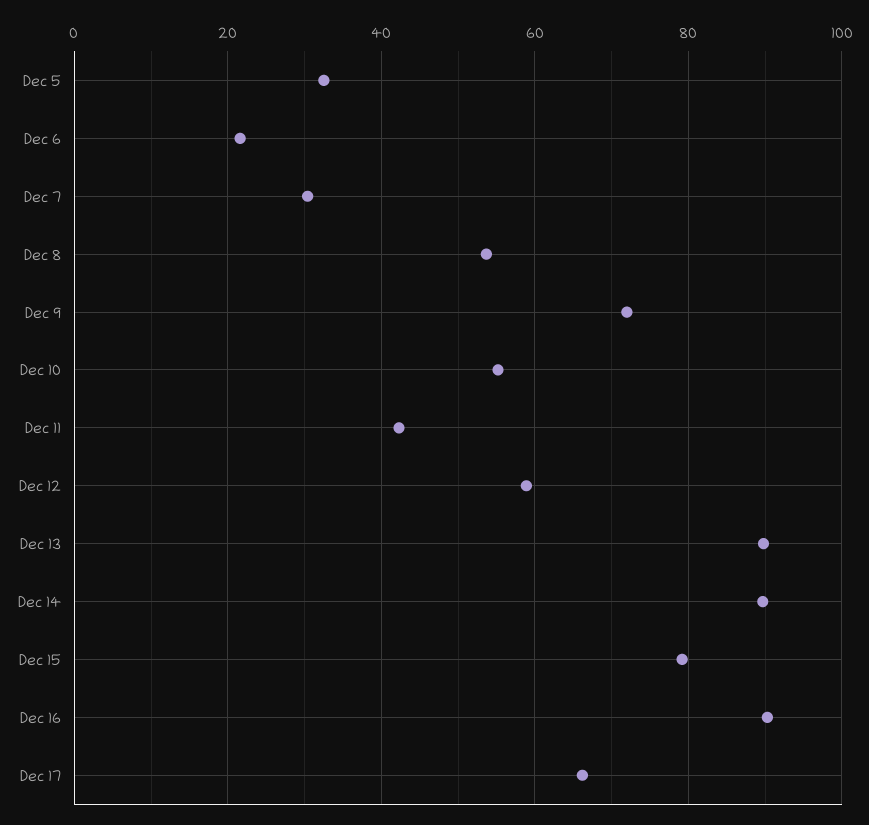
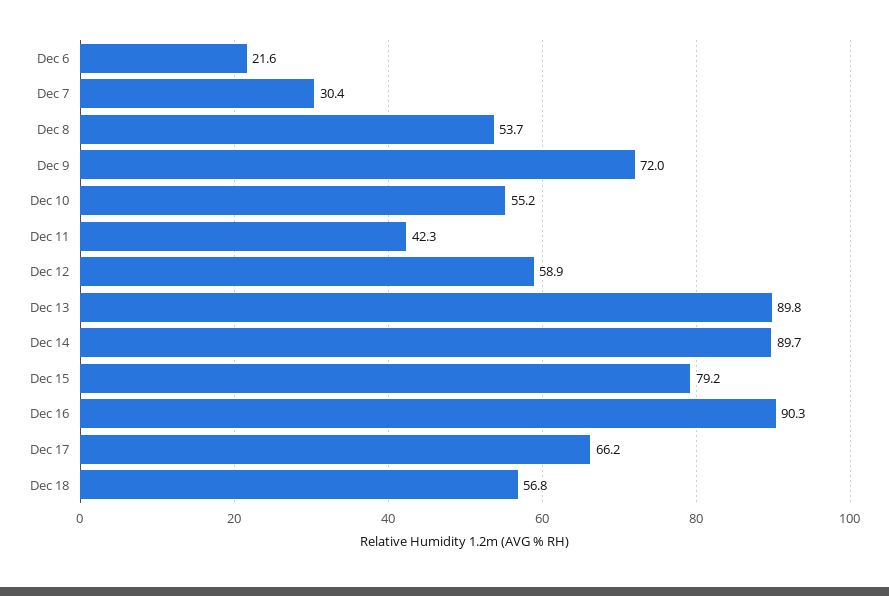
Dec 5: 32 -> none
Dec 18: none -> 56.8

